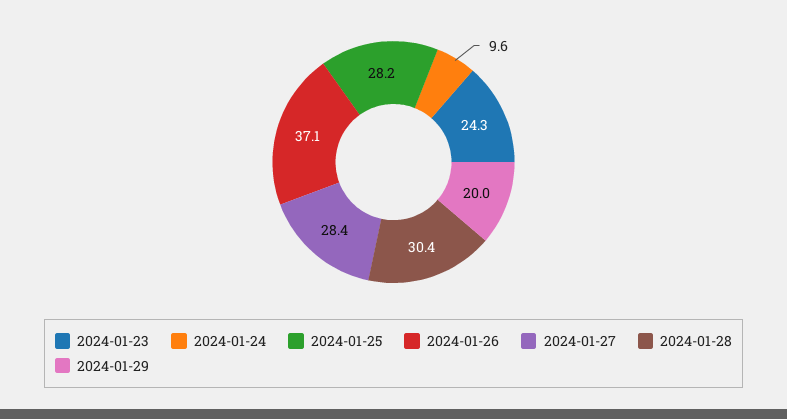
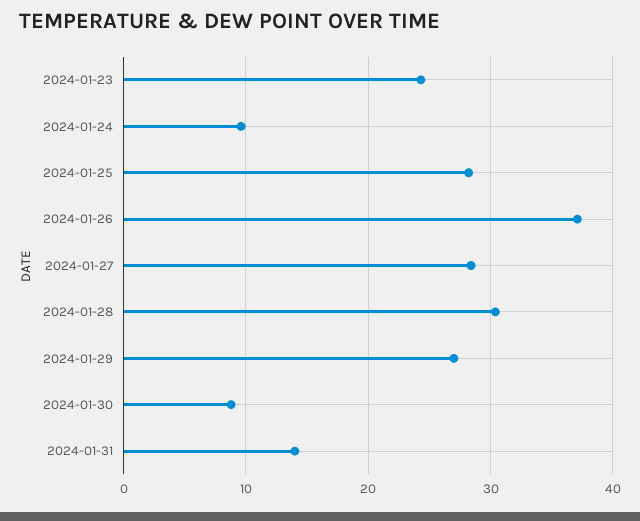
2024-01-29: 20 -> 27
2024-01-30: none -> 9
2024-01-31: none -> 14

